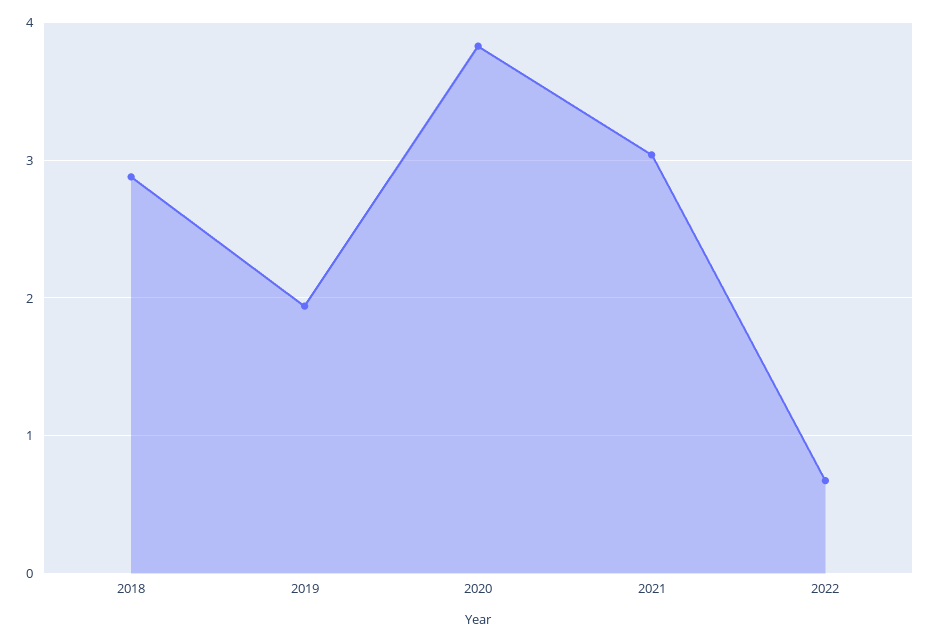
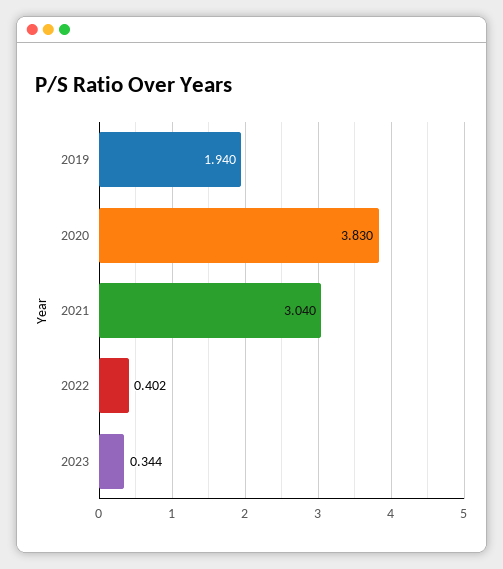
2018: 2.9 -> none
2022: 0.7 -> 0.402
2023: none -> 0.344

